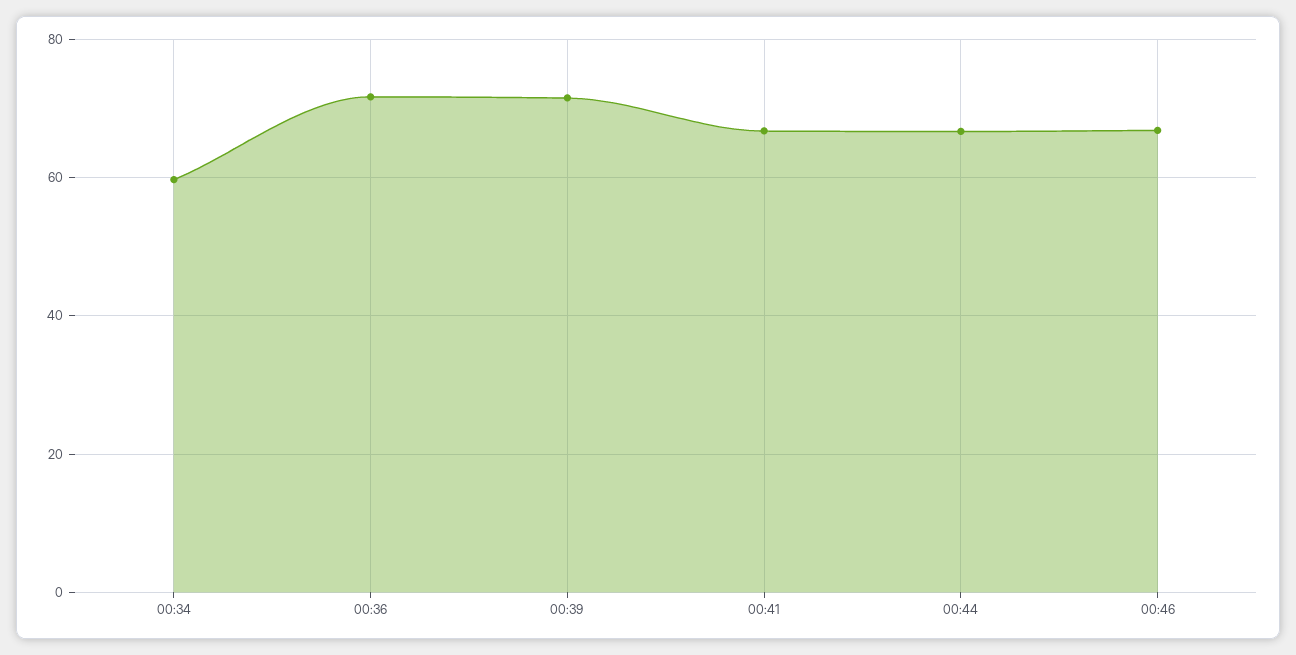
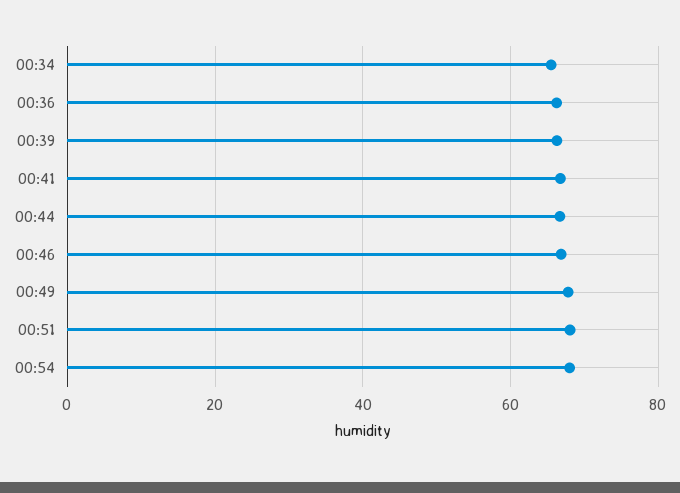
00:34: 60 -> 66
00:36: 72 -> 66
00:39: 72 -> 66
00:49: none -> 68
00:51: none -> 68
00:54: none -> 68

